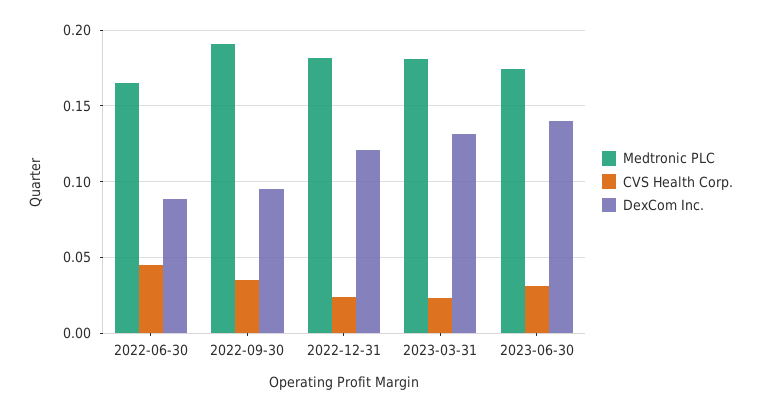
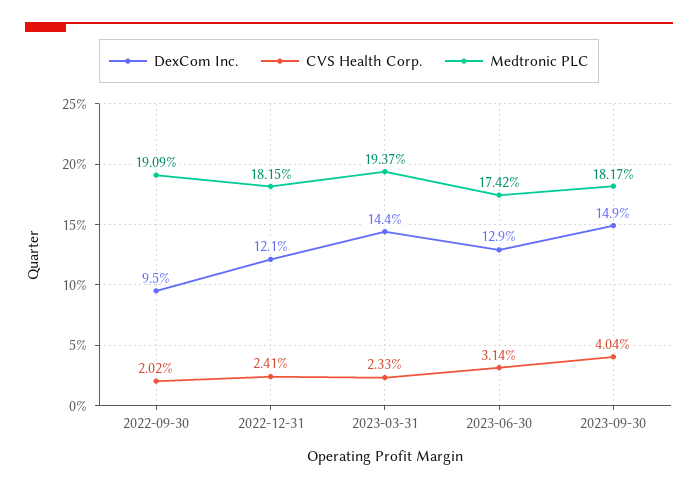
Medtronic PLC, 2022-06-30: 0.165 -> none
CVS Health Corp., 2022-06-30: 0.045 -> none
DexCom Inc., 2022-06-30: 0.09 -> none
CVS Health Corp., 2022-09-30: 0.035 -> 0.0202
Medtronic PLC, 2023-03-31: 0.18 -> 0.1937
DexCom Inc., 2023-03-31: 0.13 -> 0.144
DexCom Inc., 2023-06-30: 0.14 -> 0.129
DexCom Inc., 2023-09-30: none -> 0.149
CVS Health Corp., 2023-09-30: none -> 0.0404
Medtronic PLC, 2023-09-30: none -> 0.1817

